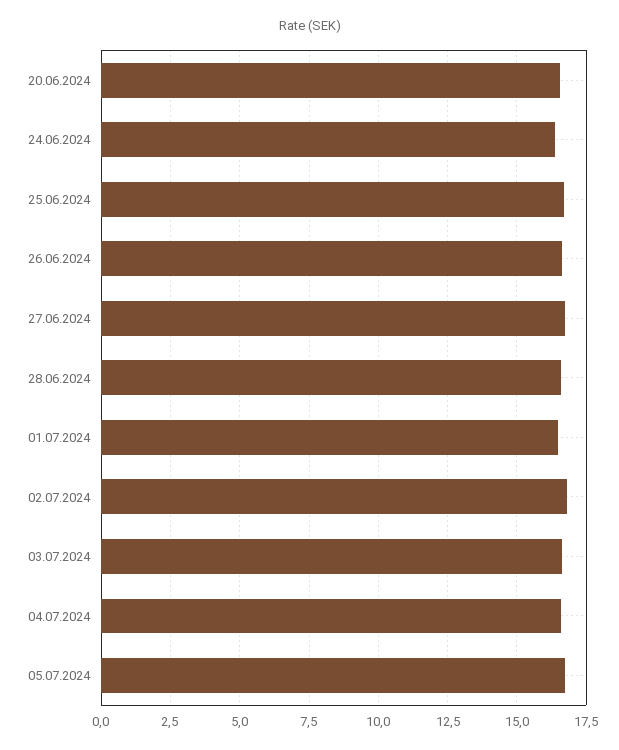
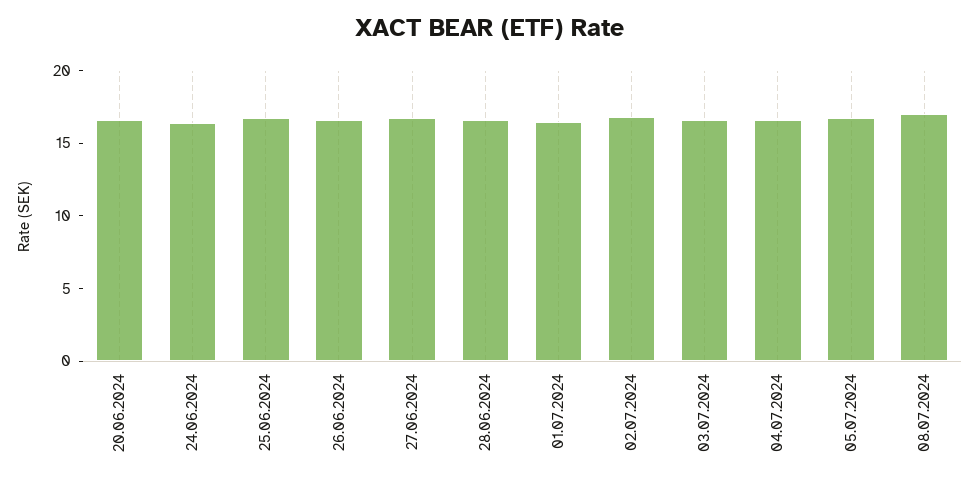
08.07.2024: none -> 17

